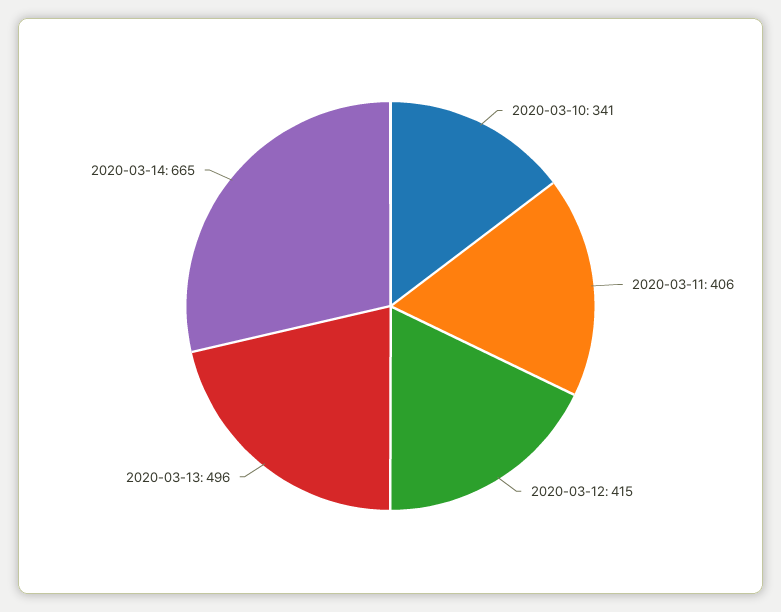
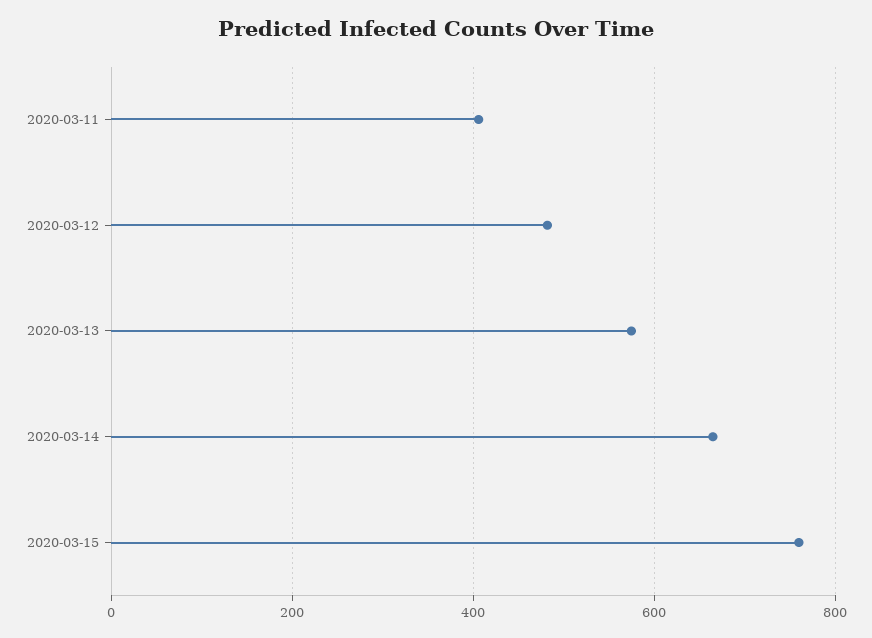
2020-03-10: 341 -> none
2020-03-12: 415 -> 480
2020-03-13: 496 -> 580
2020-03-15: none -> 760

